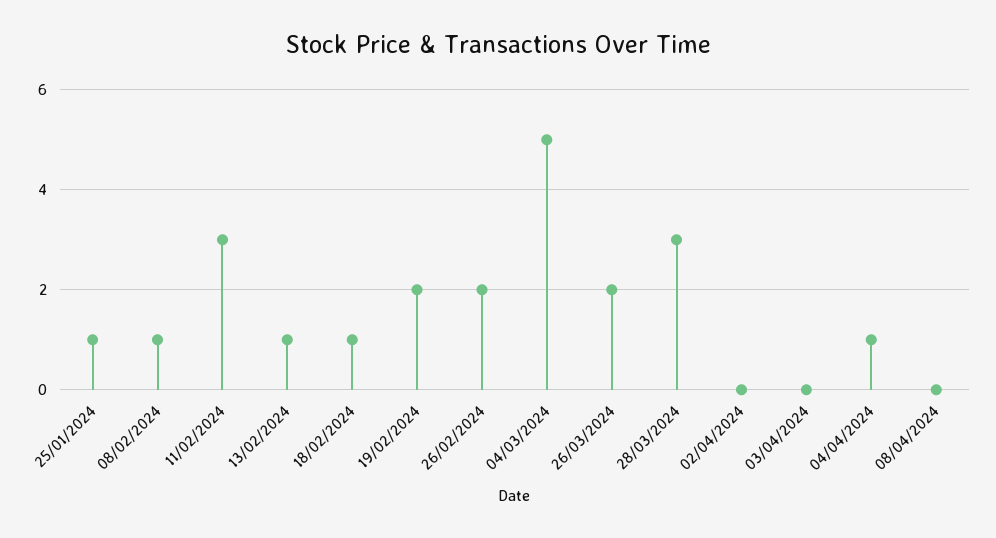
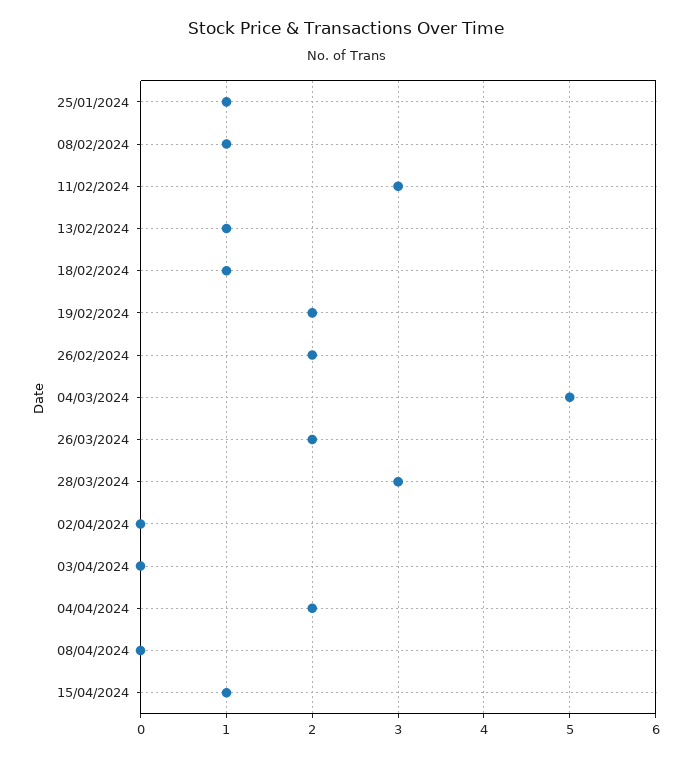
04/04/2024: 1 -> 2
15/04/2024: none -> 1

